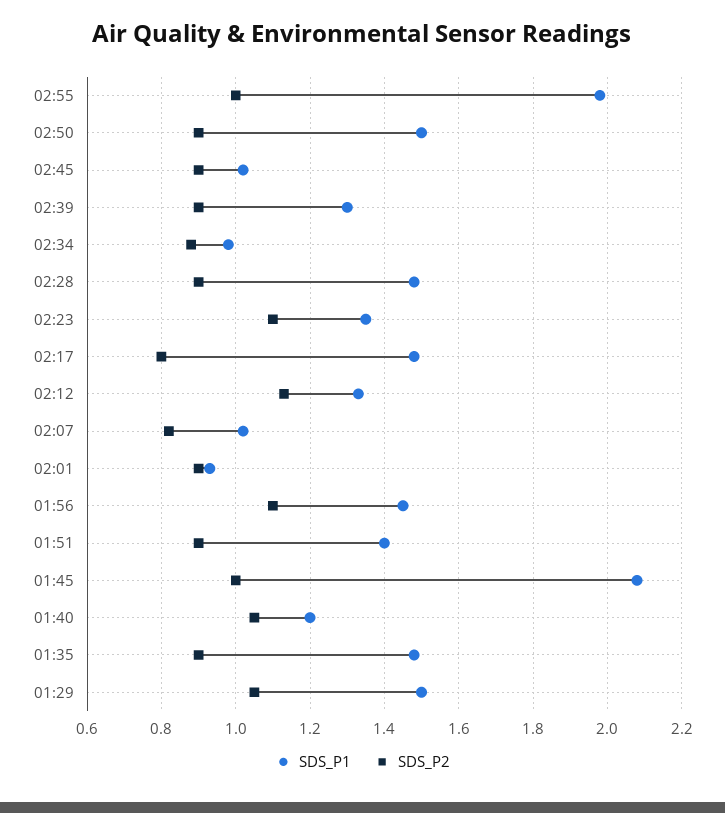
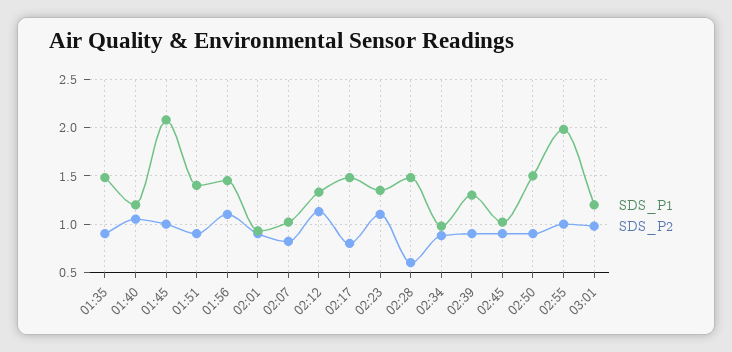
SDS_P2, 02:28: 0.9 -> 0.6
SDS_P1, 01:29: 1.5 -> none
SDS_P2, 01:29: 1.05 -> none
SDS_P1, 03:01: none -> 1.2
SDS_P2, 03:01: none -> 1

